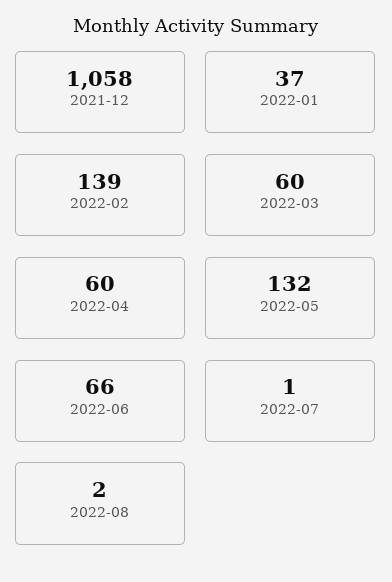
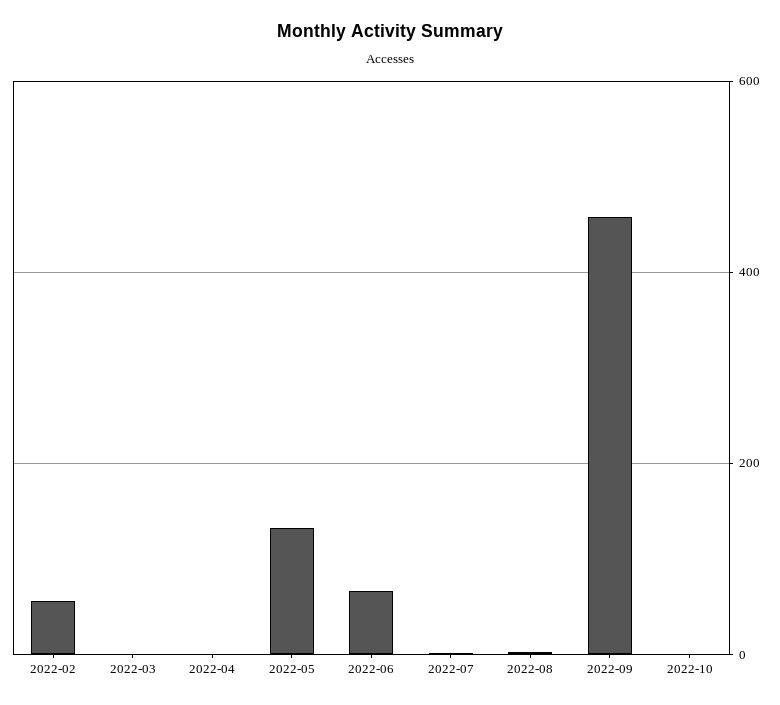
2021-12: 1058 -> none
2022-01: 37 -> none
2022-02: 139 -> 60
2022-03: 60 -> 0
2022-04: 60 -> 0
2022-09: none -> 460
2022-10: none -> 0

